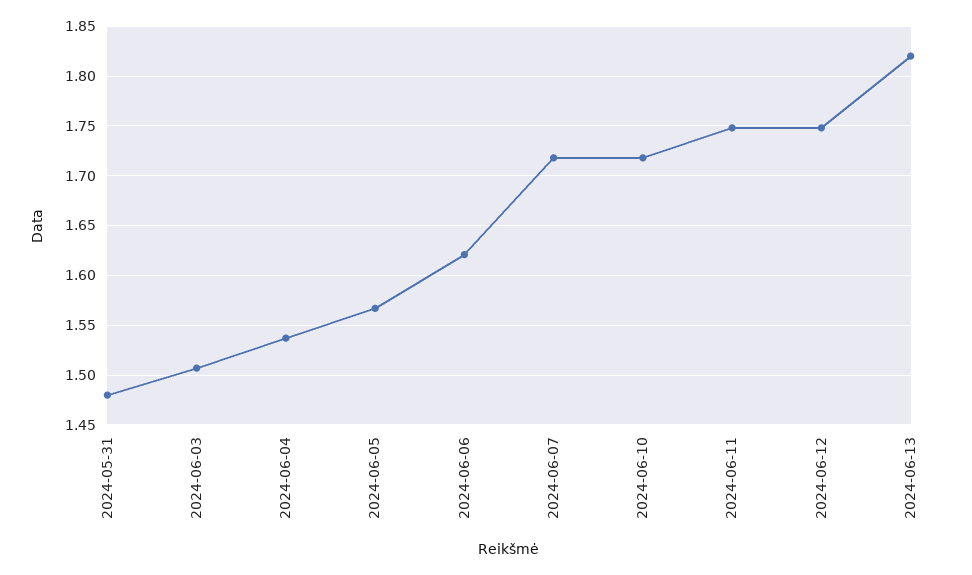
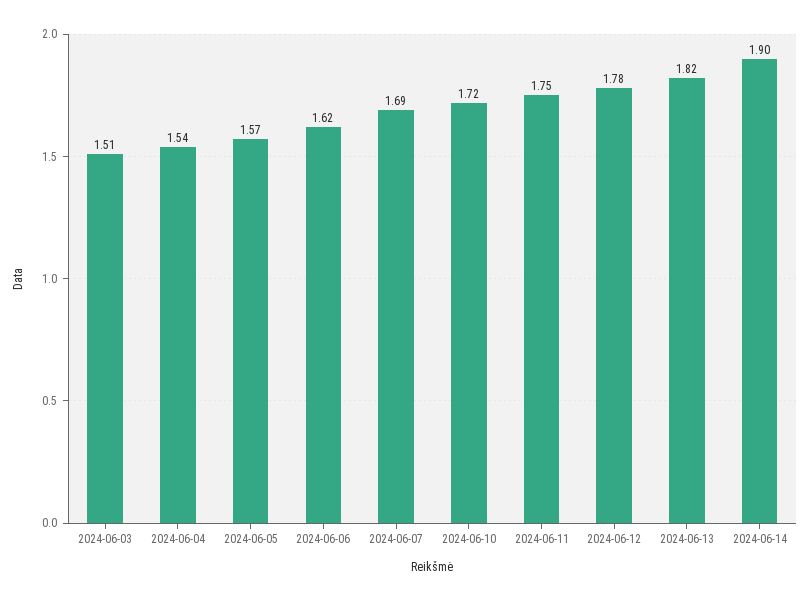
2024-05-31: 1.48 -> none
2024-06-07: 1.72 -> 1.69
2024-06-12: 1.75 -> 1.78
2024-06-14: none -> 1.9

